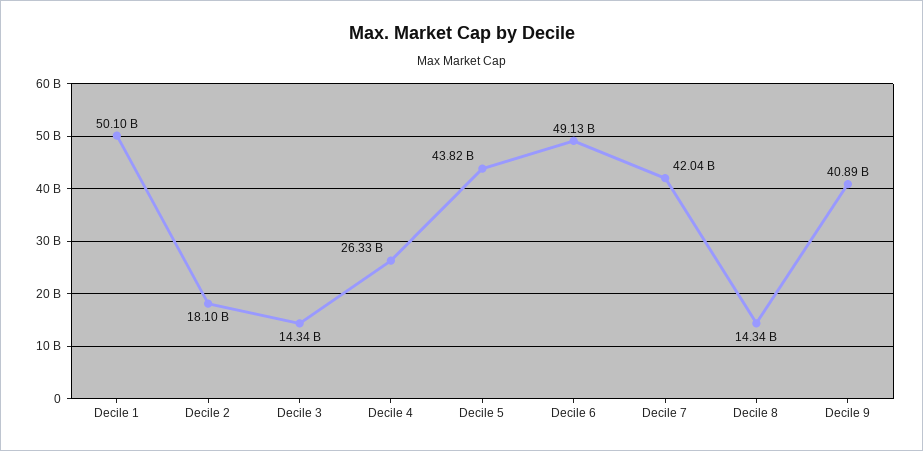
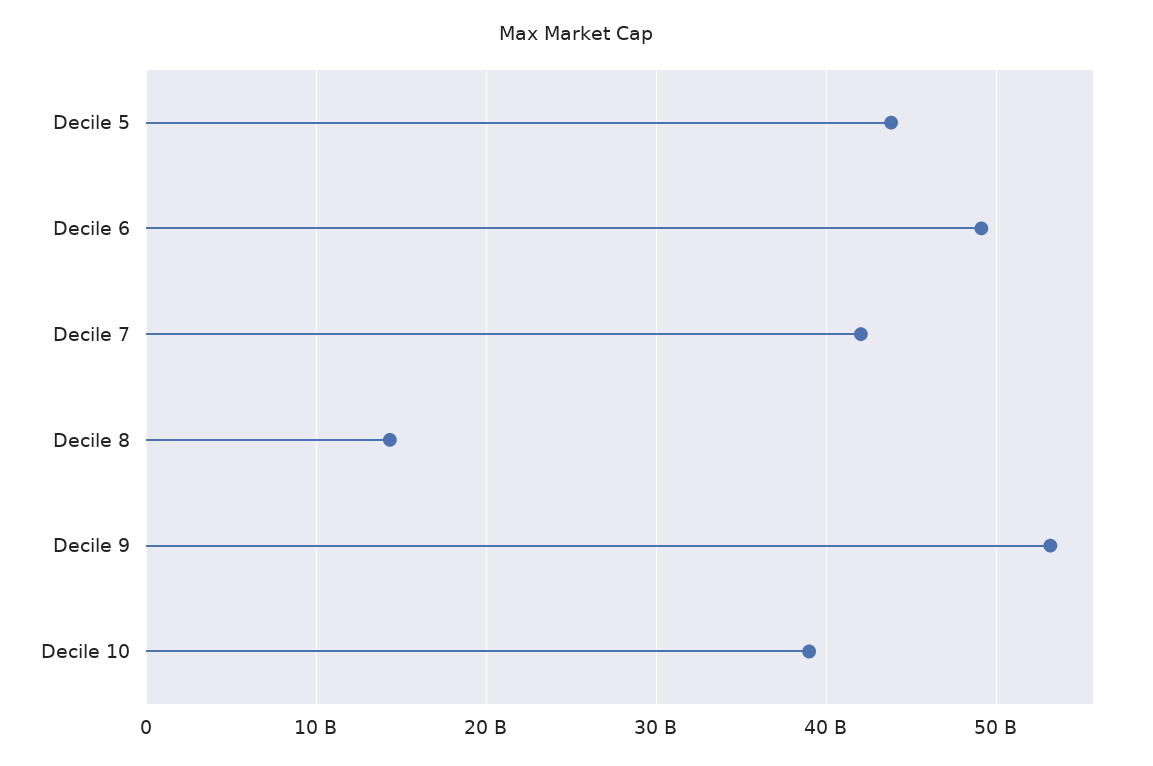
Decile 1: 50100000000 -> none
Decile 2: 18100000000 -> none
Decile 3: 14340000000 -> none
Decile 4: 26330000000 -> none
Decile 9: 40890000000 -> 53000000000
Decile 10: none -> 39000000000

